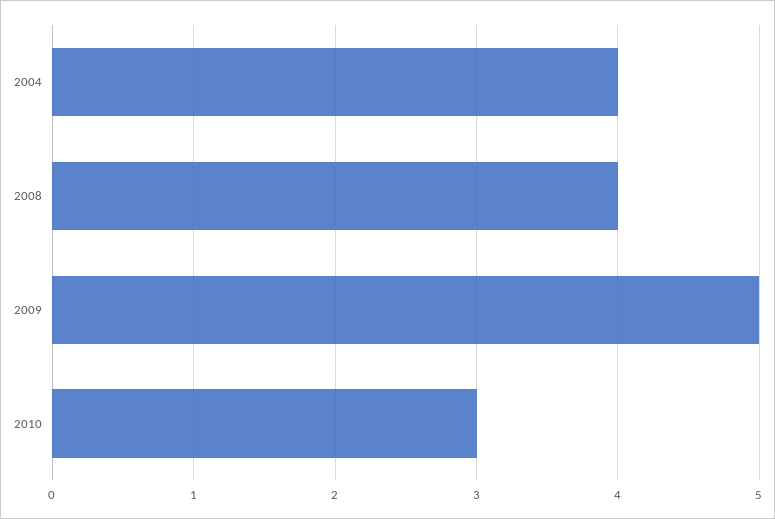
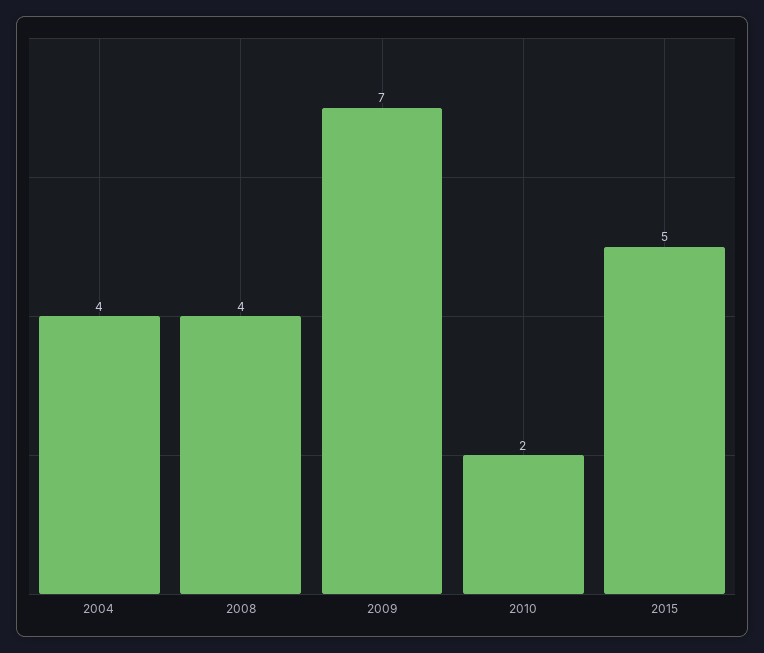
2009: 5 -> 7
2010: 3 -> 2
2015: none -> 5

